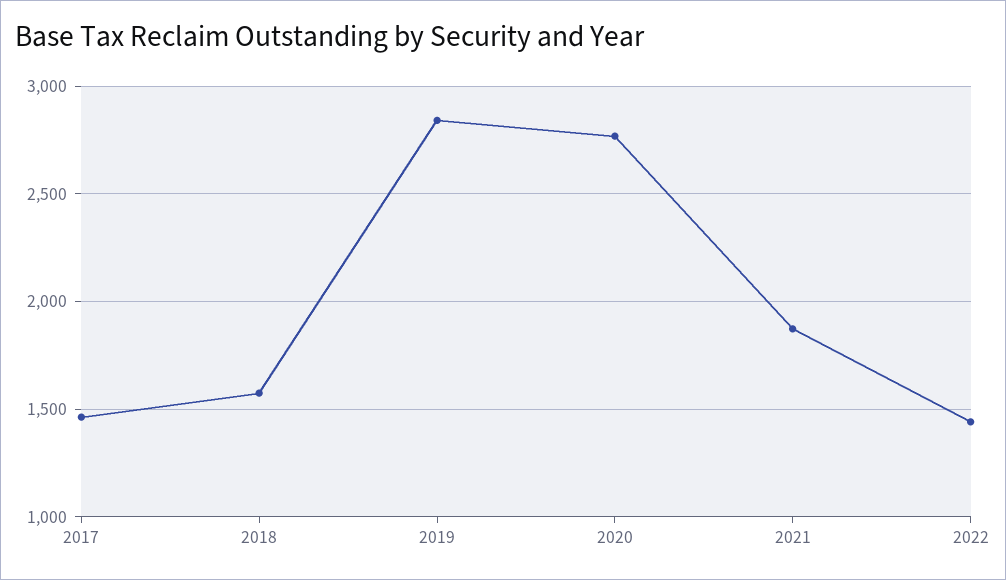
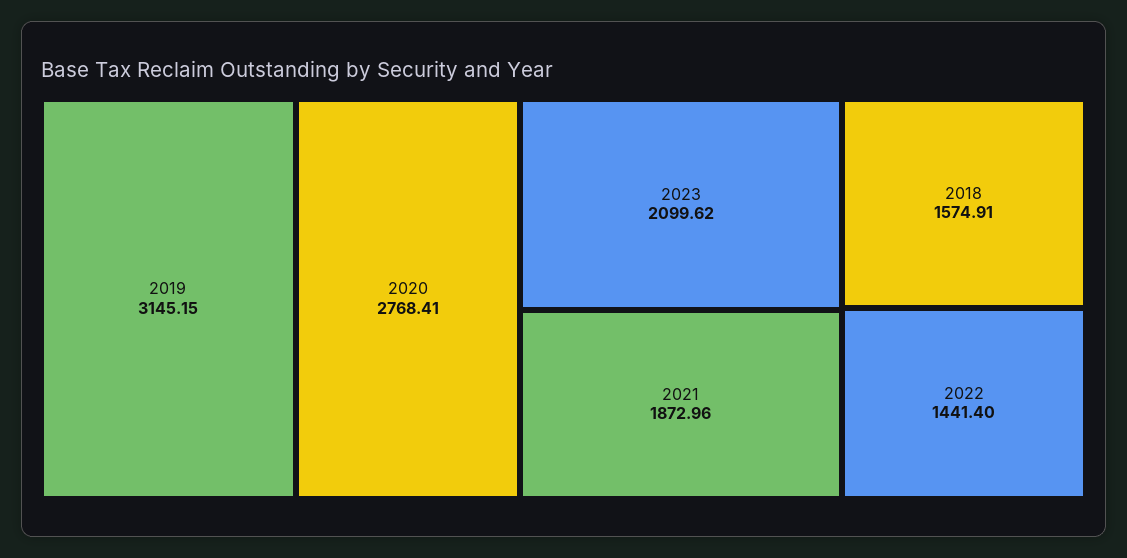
2017: 1450 -> none
2019: 2850 -> 3145.15
2023: none -> 2099.62

